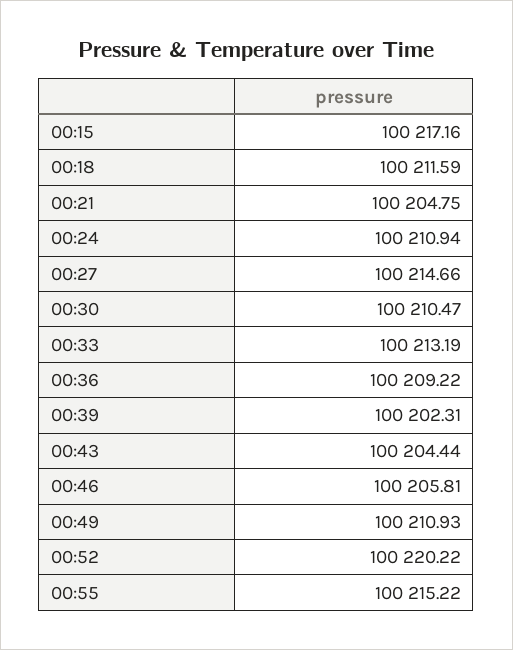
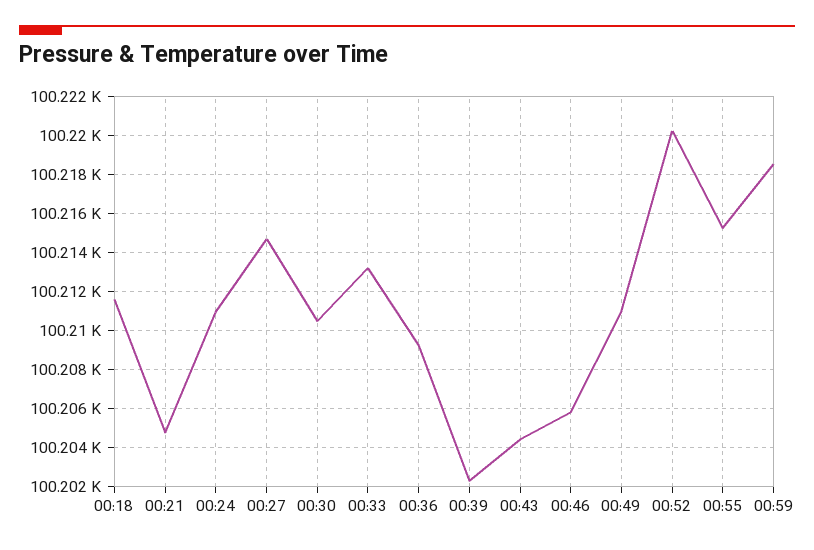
00:15: 100217.16 -> none
00:59: none -> 100218.5

